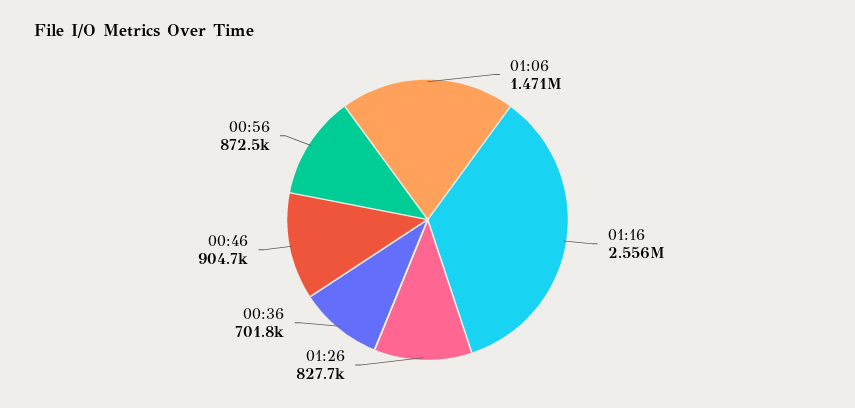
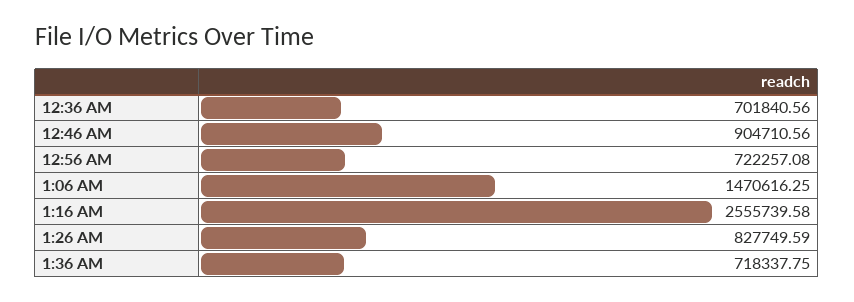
00:56: 872500 -> 722257.08
1:36 AM: none -> 718337.75

